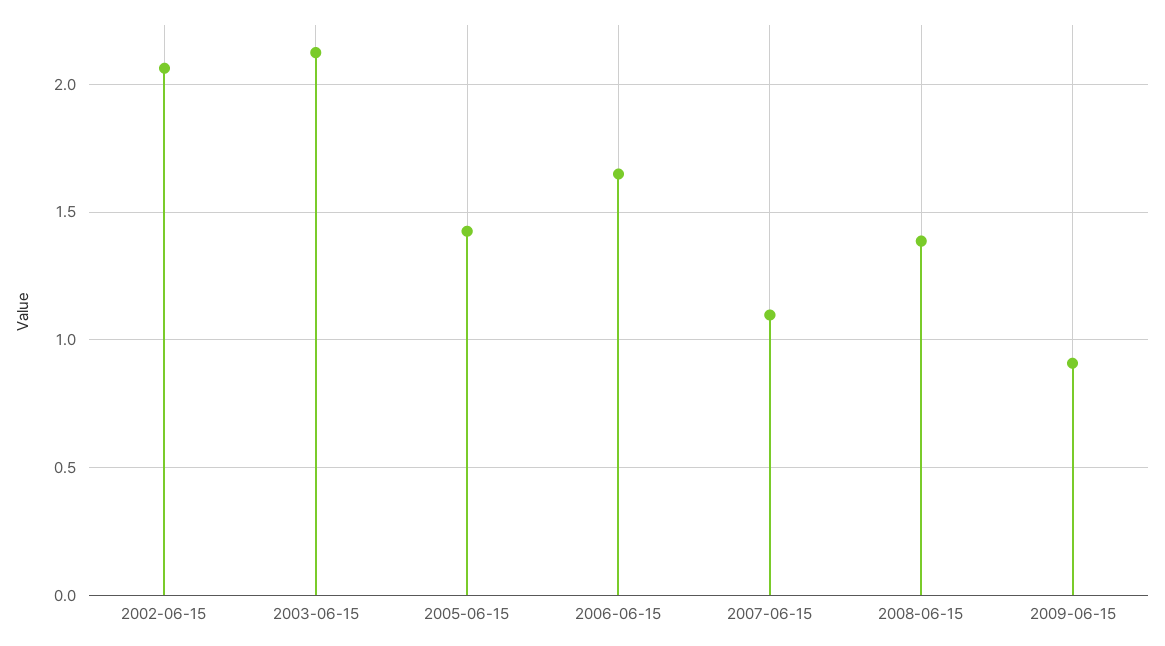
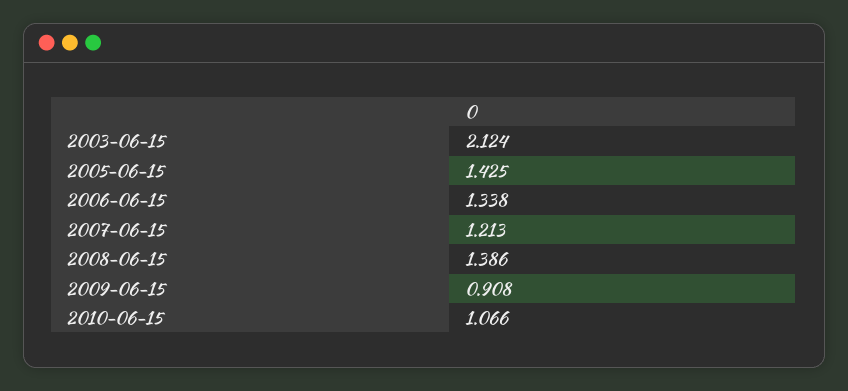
2002-06-15: 2.05 -> none
2006-06-15: 1.65 -> 1.338
2007-06-15: 1.1 -> 1.213
2010-06-15: none -> 1.066

